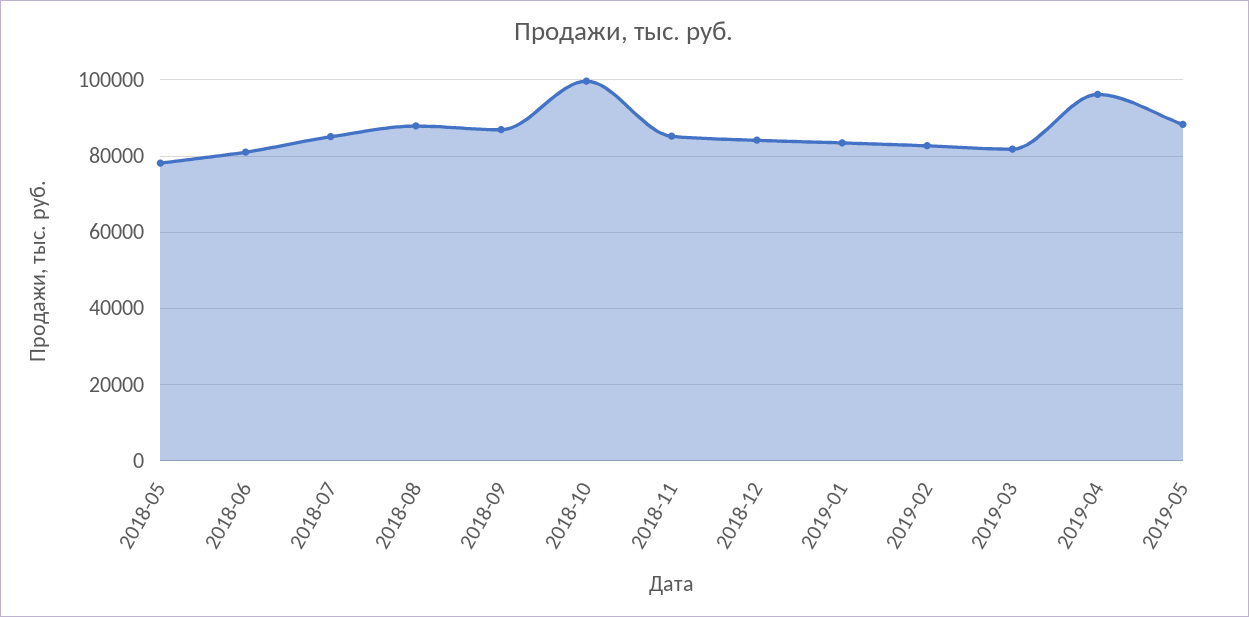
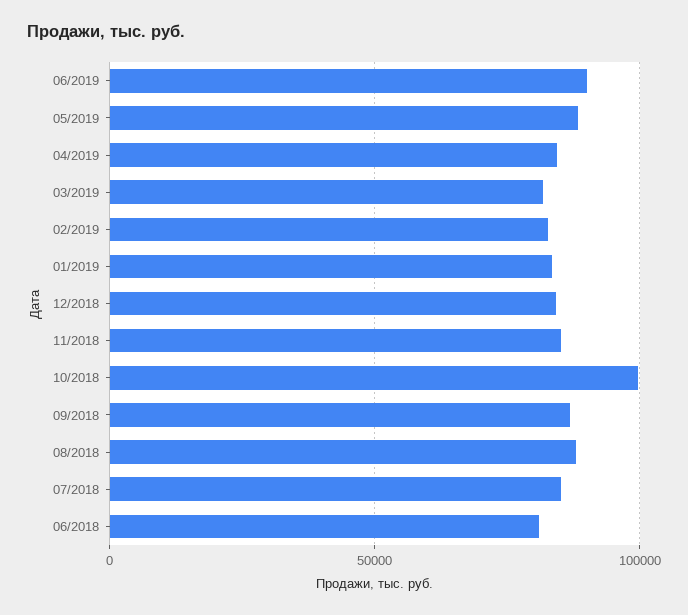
2018-05: 78000 -> none
2019-04: 96000 -> 85000
06/2019: none -> 90000

